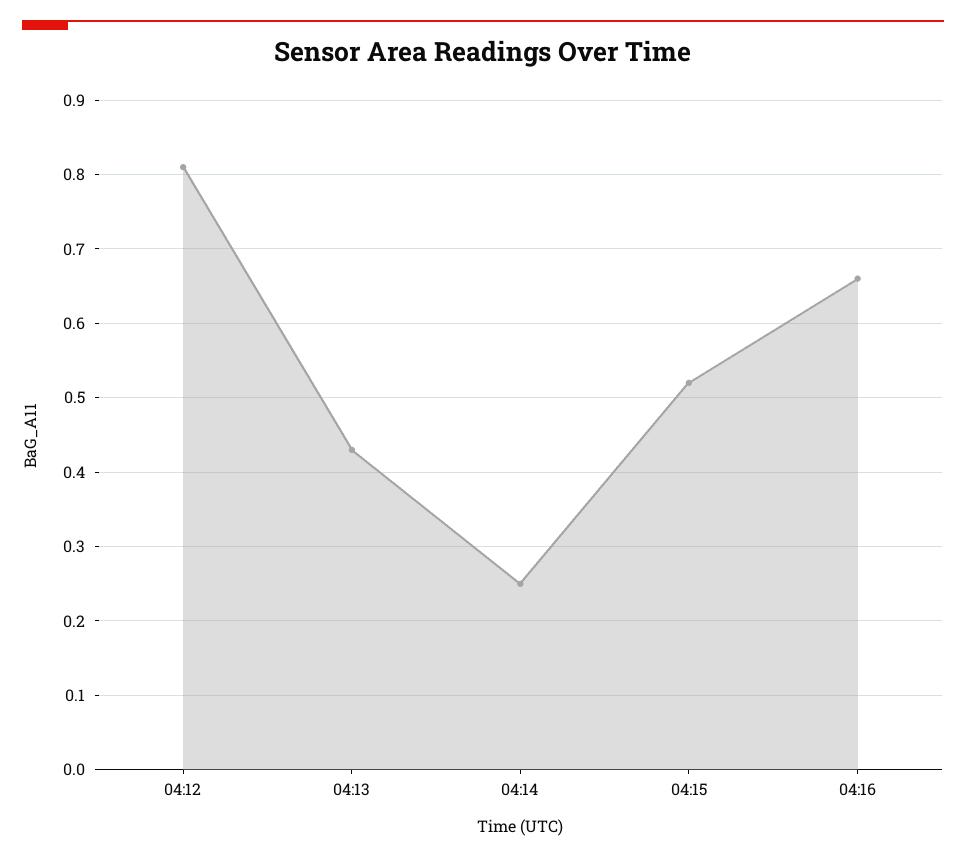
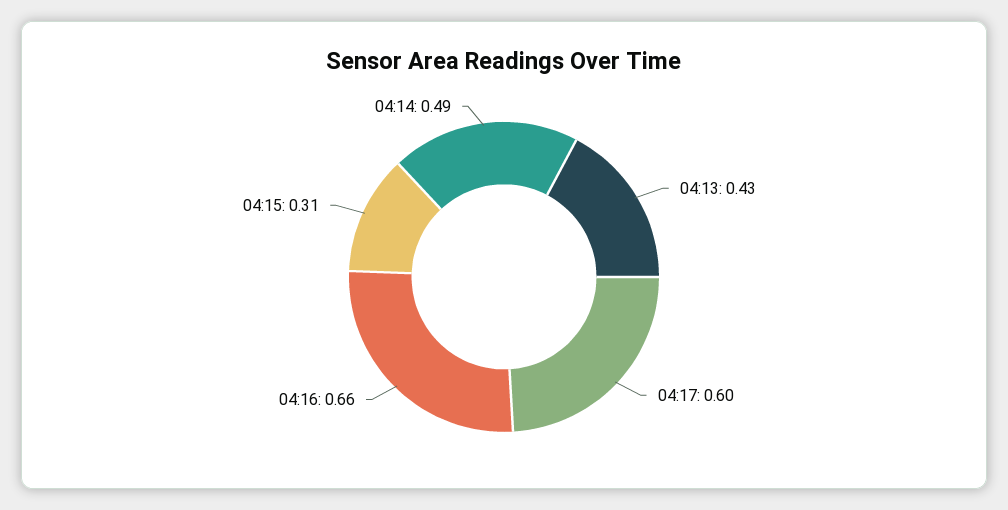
04:12: 0.81 -> none
04:14: 0.25 -> 0.49
04:15: 0.52 -> 0.31
04:17: none -> 0.6

